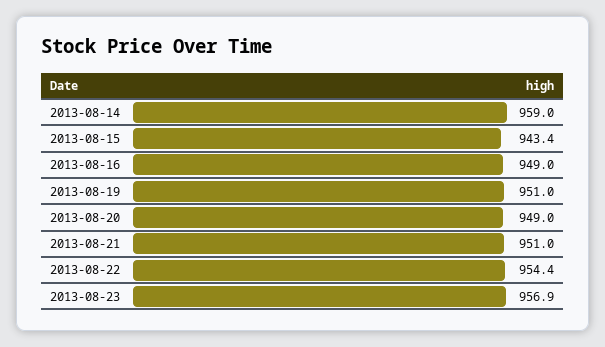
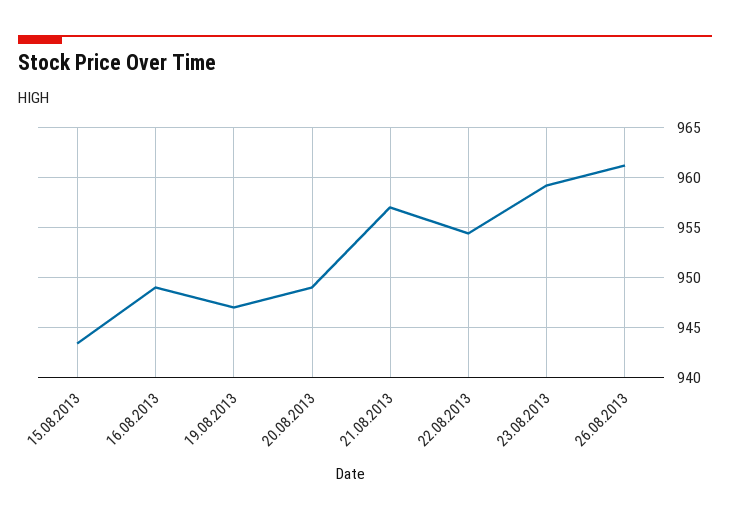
2013-08-14: 959 -> none
2013-08-19: 951 -> 947
2013-08-21: 951 -> 957
2013-08-23: 956.9 -> 959
26.08.2013: none -> 961

